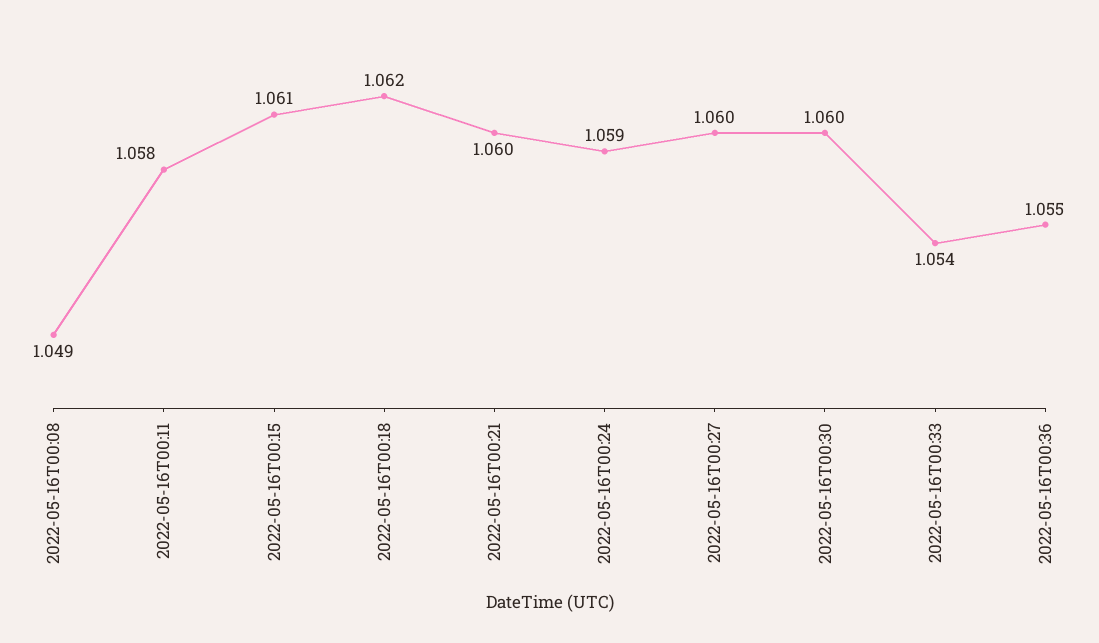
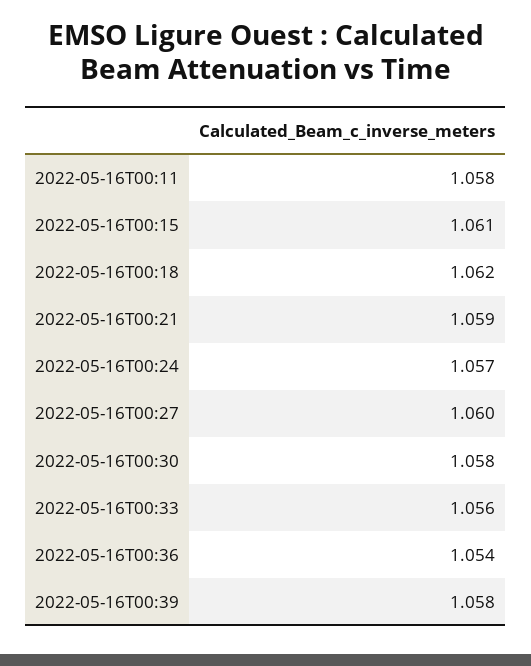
2022-05-16T00:08: 1.049 -> none
2022-05-16T00:21: 1.06 -> 1.059
2022-05-16T00:24: 1.059 -> 1.057
2022-05-16T00:30: 1.06 -> 1.058
2022-05-16T00:33: 1.054 -> 1.056
2022-05-16T00:36: 1.055 -> 1.054
2022-05-16T00:39: none -> 1.058

